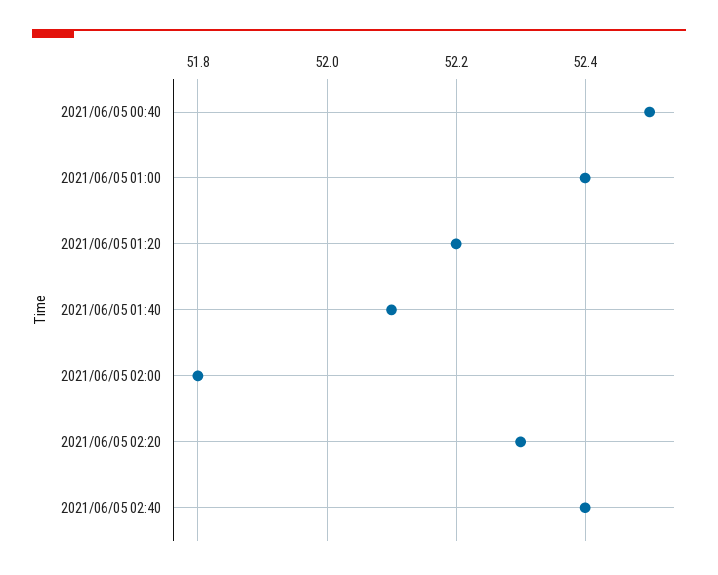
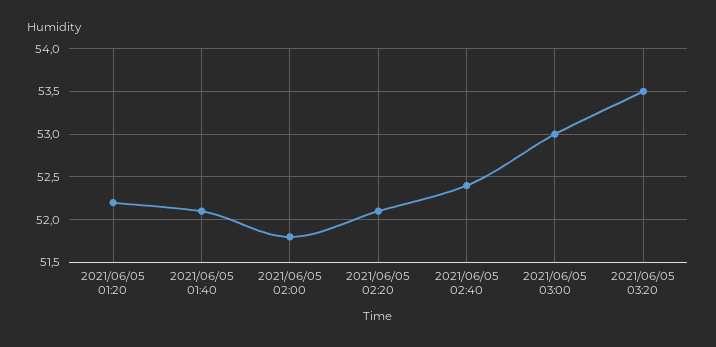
2021/06/05 00:40: 52.5 -> none
2021/06/05 01:00: 52.4 -> none
2021/06/05 02:20: 52.3 -> 52.1
2021/06/05 03:00: none -> 53
2021/06/05 03:20: none -> 53.5

